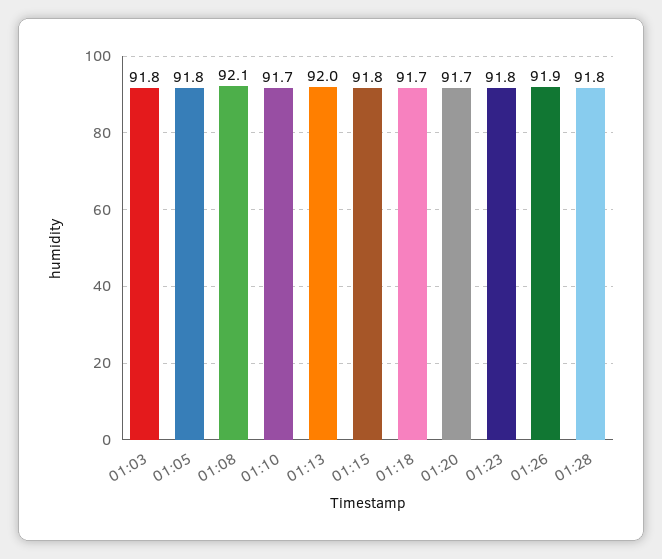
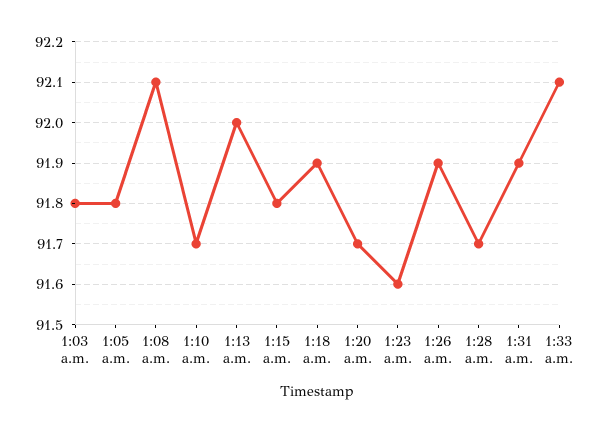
01:18: 91.7 -> 91.9
01:23: 91.8 -> 91.6
01:28: 91.8 -> 91.7
1:31 a.m.: none -> 91.9
1:33 a.m.: none -> 92.1

